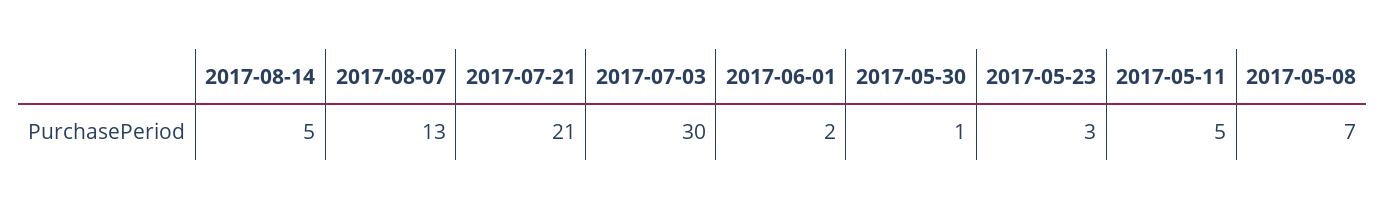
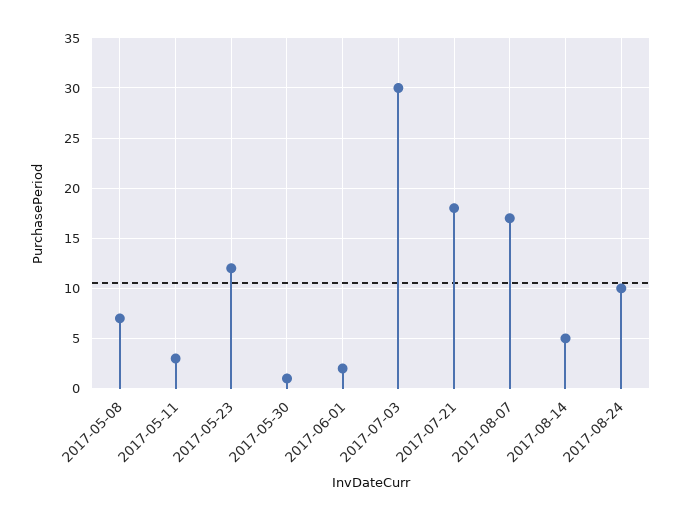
2017-08-07: 13 -> 17
2017-07-21: 21 -> 18
2017-05-23: 3 -> 12
2017-05-11: 5 -> 3
2017-08-24: none -> 10

